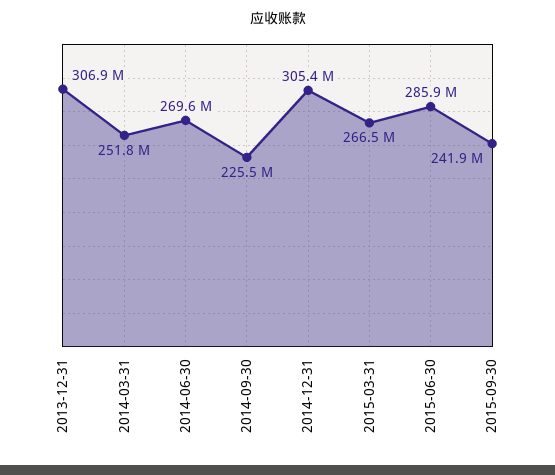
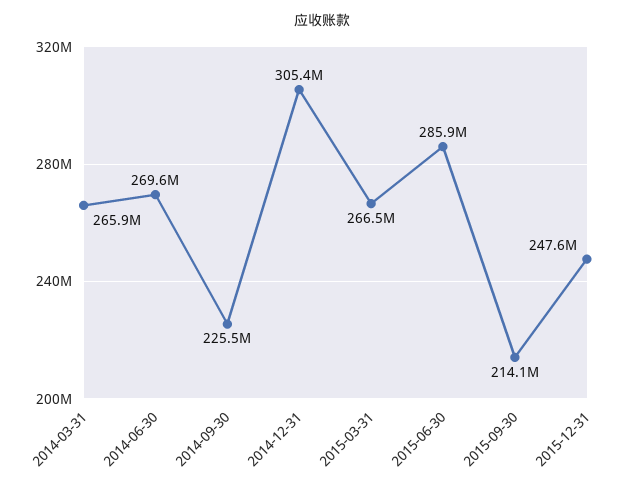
2013-12-31: 306900000 -> none
2014-03-31: 251800000 -> 265900000
2015-09-30: 241900000 -> 214100000
2015-12-31: none -> 247600000

